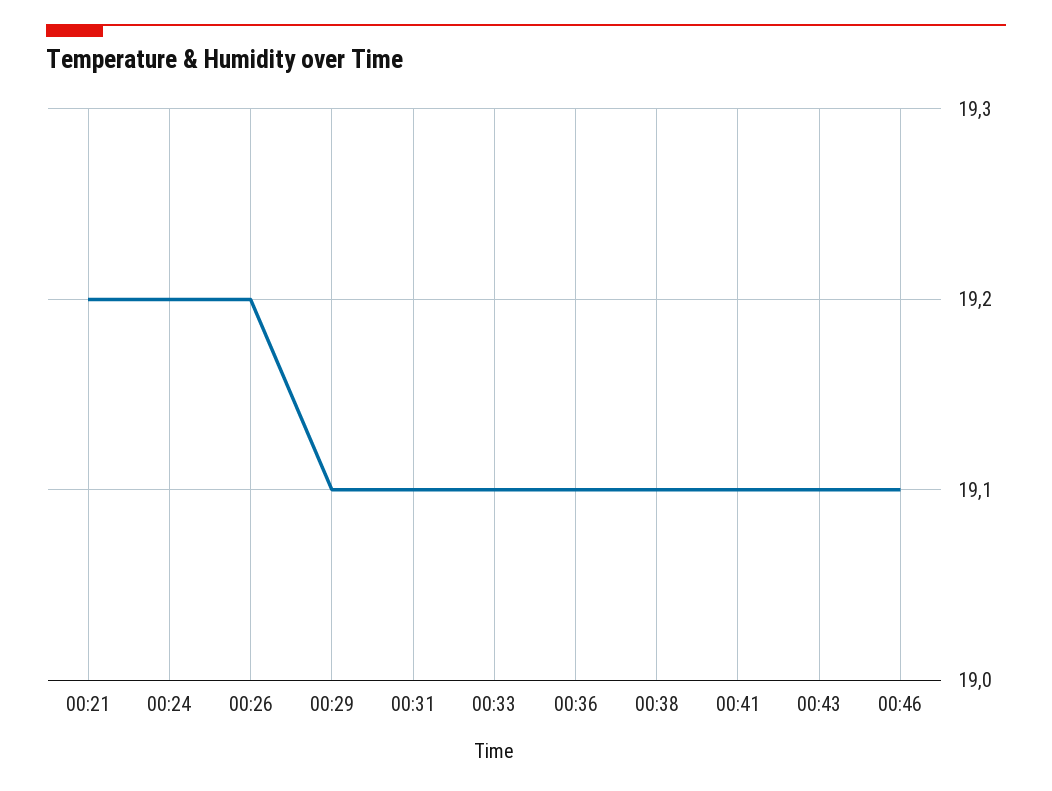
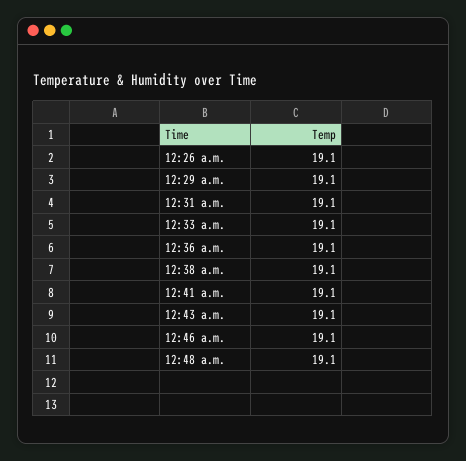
00:21: 19.2 -> none
00:24: 19.2 -> none
00:26: 19.2 -> 19.1
12:48 a.m.: none -> 19.1

